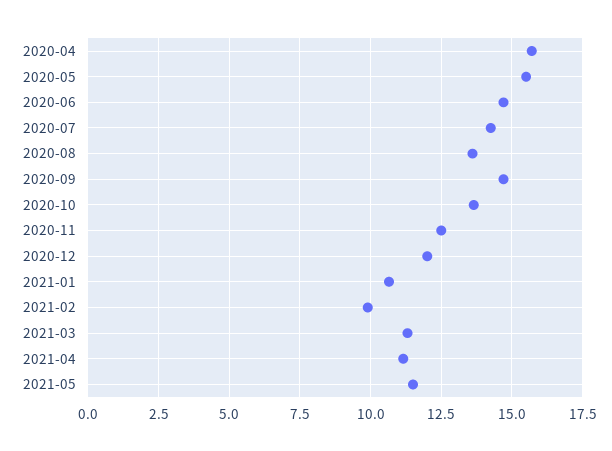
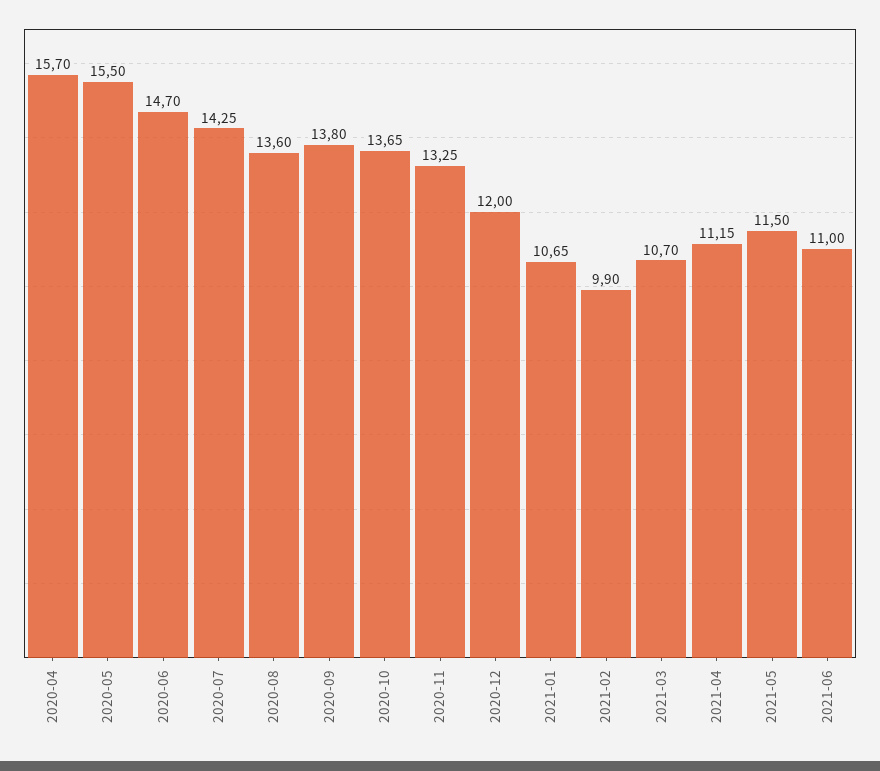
2020-09: 14.75 -> 13.8
2020-11: 12.5 -> 13.25
2021-03: 11.25 -> 10.7
2021-06: none -> 11

